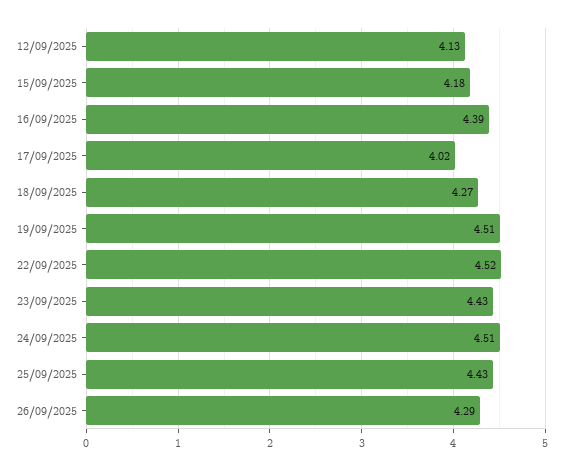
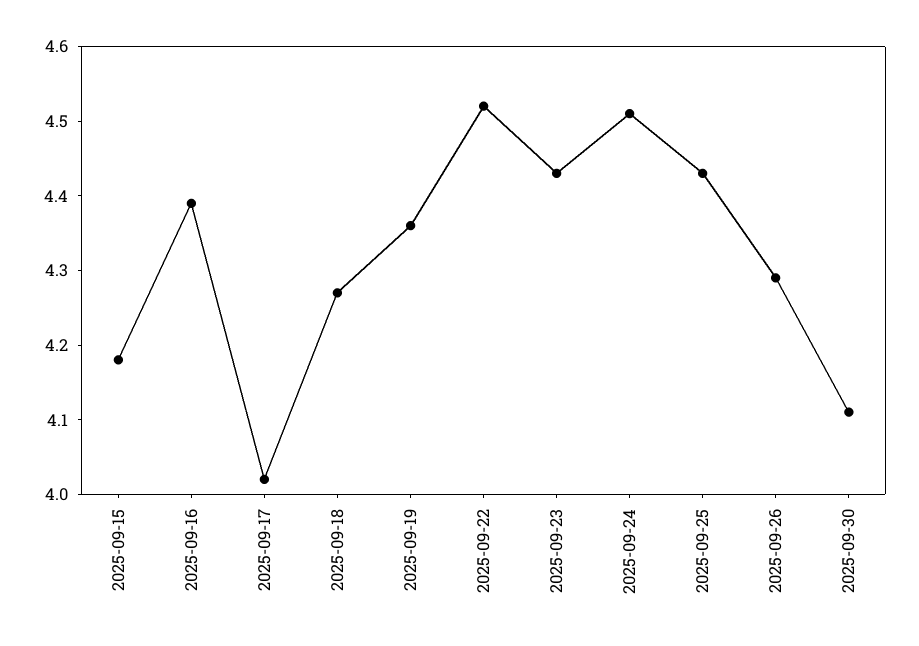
12/09/2025: 4.13 -> none
19/09/2025: 4.51 -> 4.35
2025-09-30: none -> 4.1

